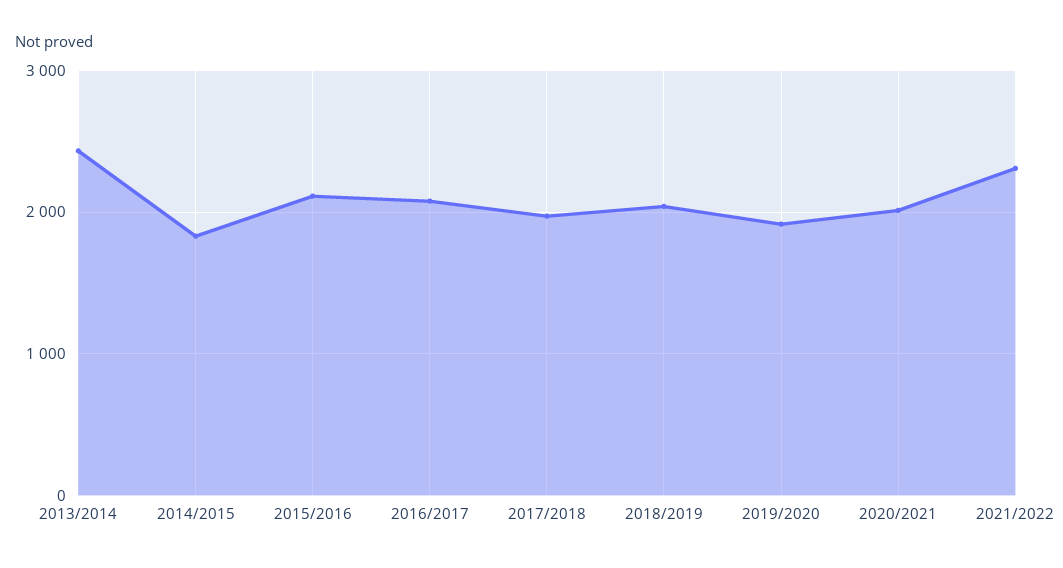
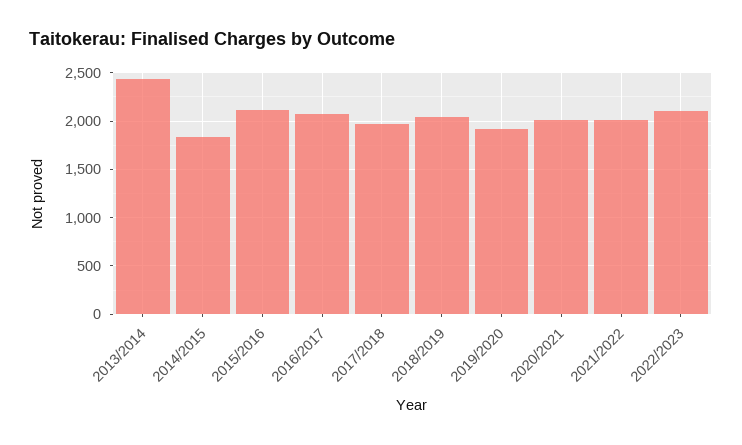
2021/2022: 2300 -> 2000
2022/2023: none -> 2100

